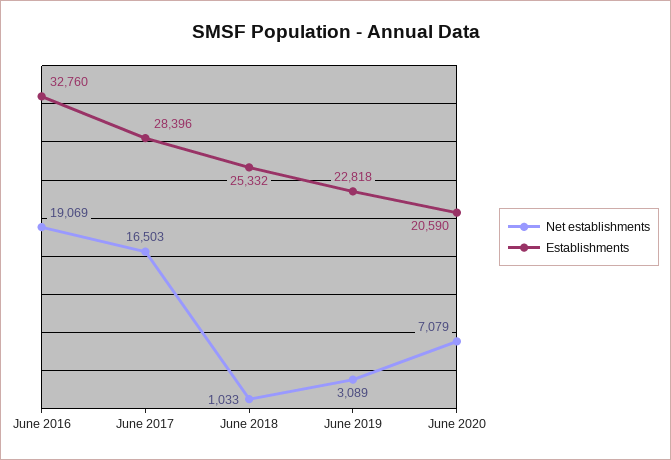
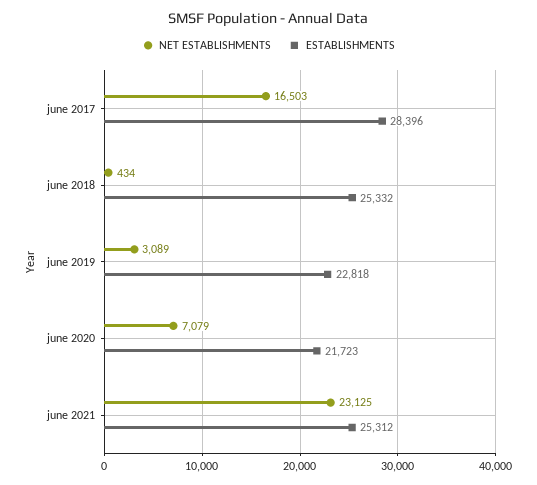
Net establishments, June 2016: 19069 -> none
Establishments, June 2016: 32760 -> none
Net establishments, June 2018: 1033 -> 434
Establishments, June 2020: 20590 -> 21723
Net establishments, june 2021: none -> 23125
Establishments, june 2021: none -> 25312

